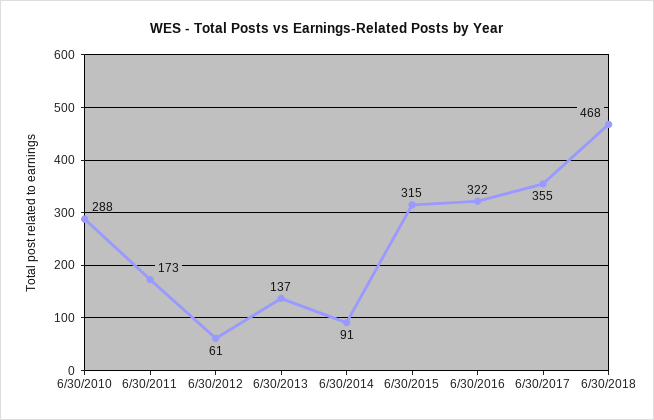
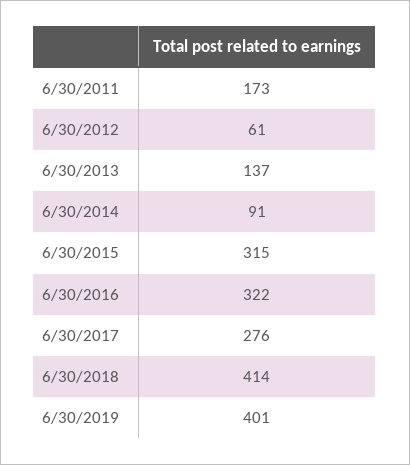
6/30/2010: 288 -> none
6/30/2017: 355 -> 276
6/30/2018: 468 -> 414
6/30/2019: none -> 401

